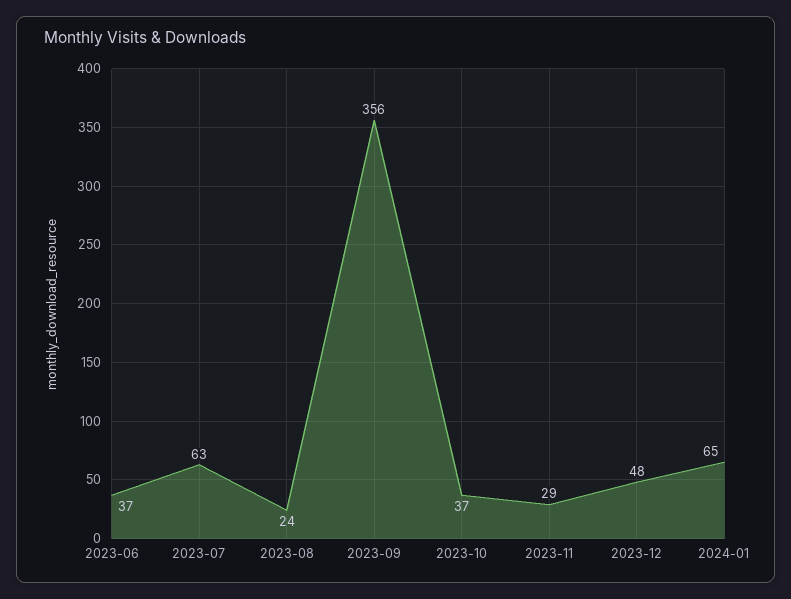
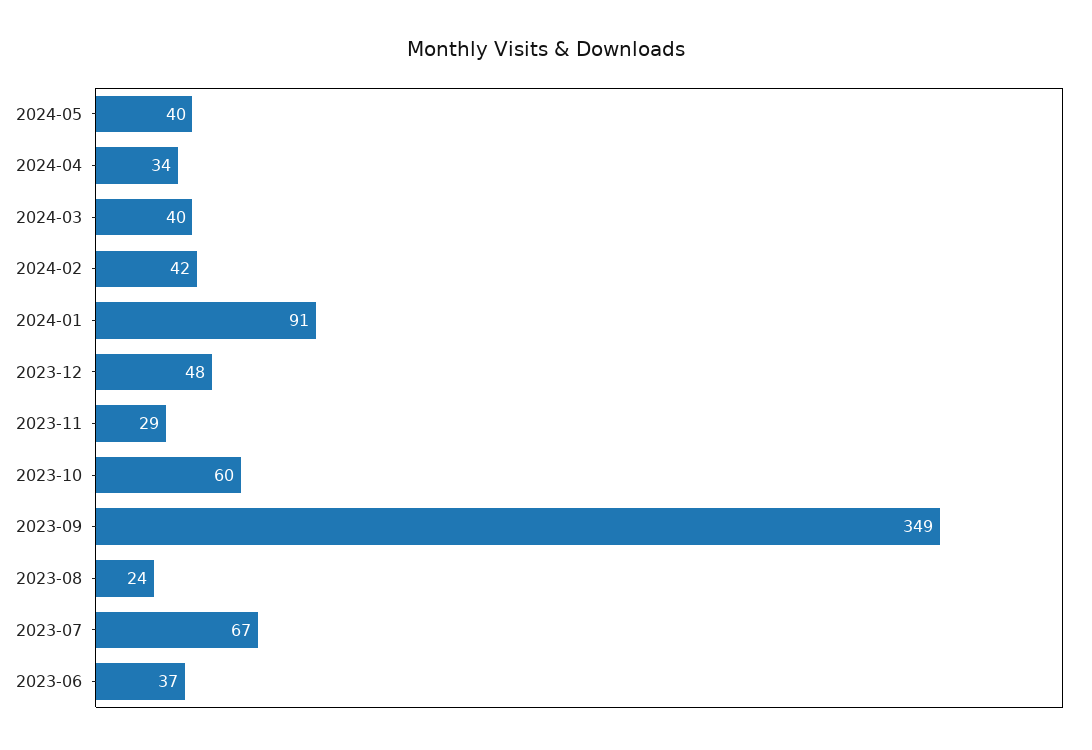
2023-07: 63 -> 67
2023-09: 356 -> 349
2023-10: 37 -> 60
2024-01: 65 -> 91
2024-05: none -> 40
2024-04: none -> 34
2024-03: none -> 40
2024-02: none -> 42

